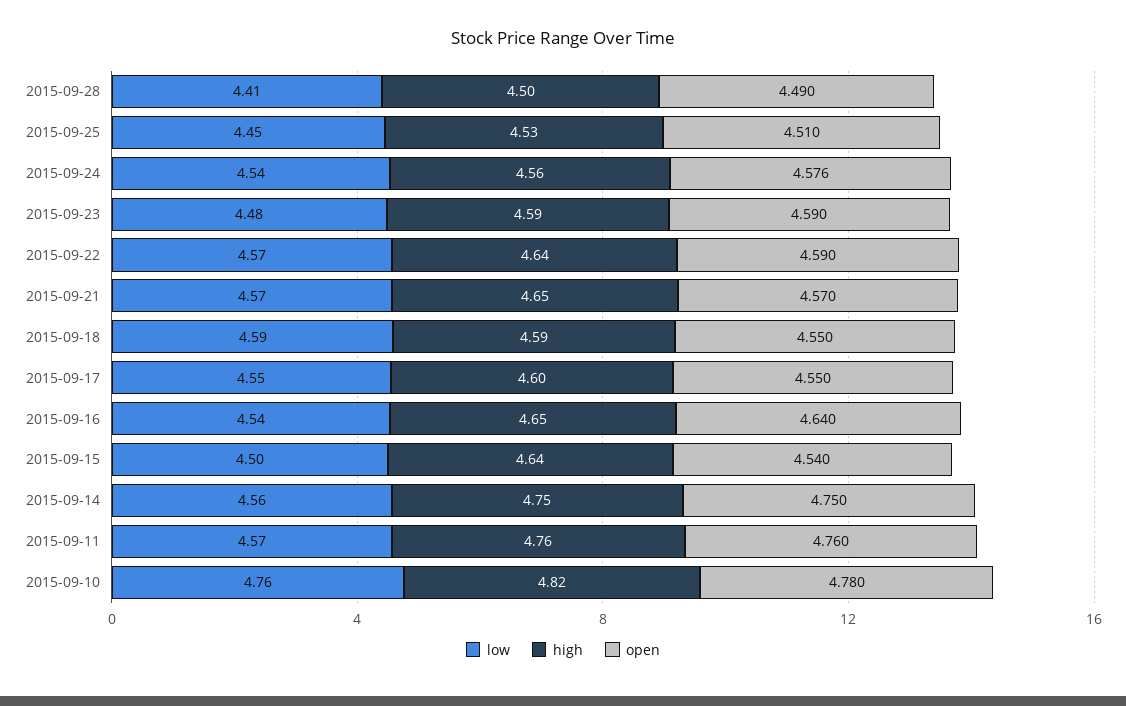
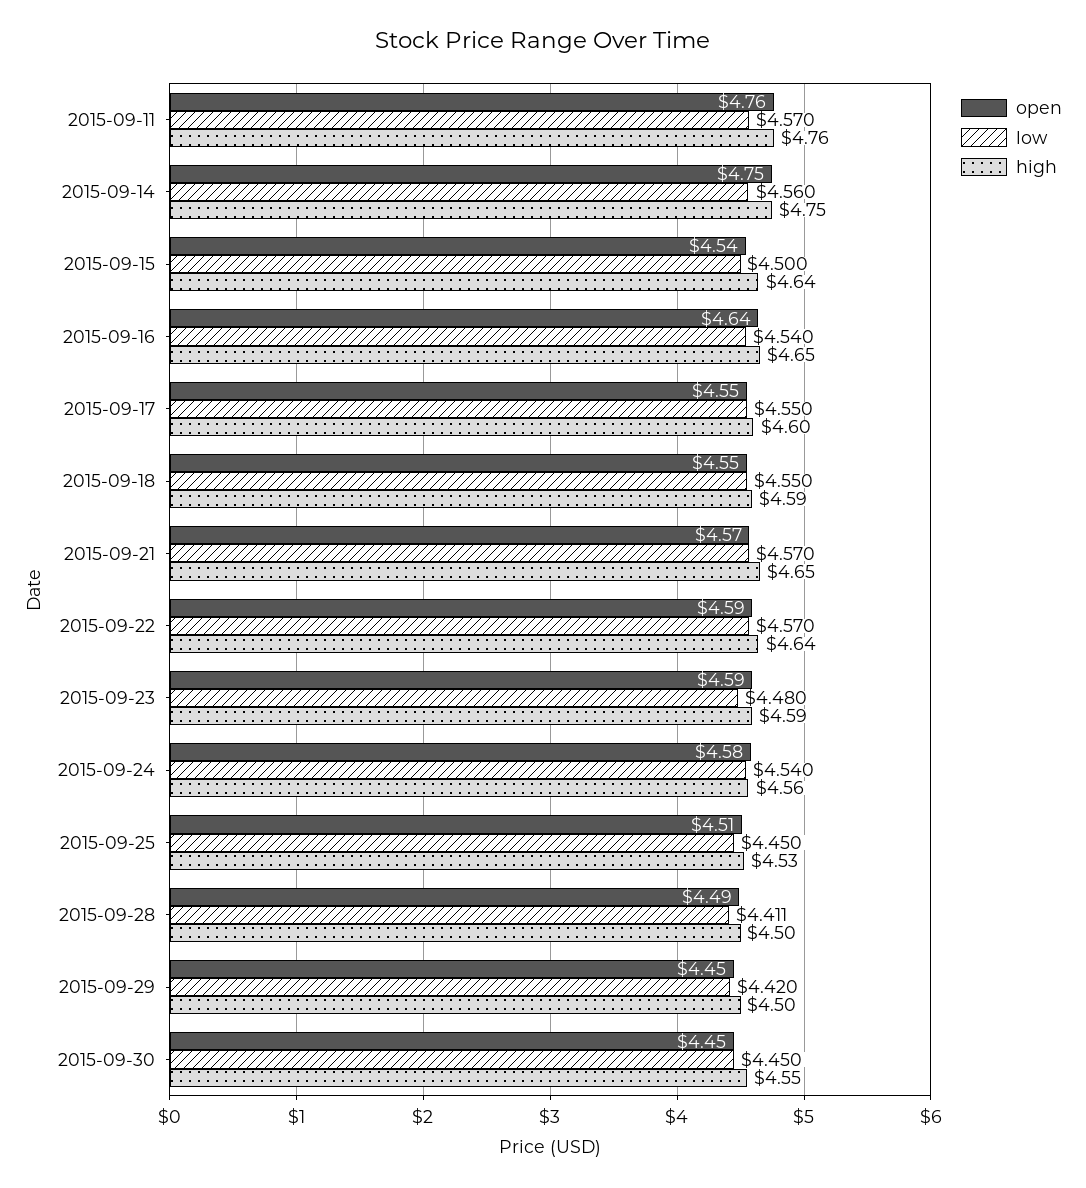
low, 2015-09-18: 4.59 -> 4.55
low, 2015-09-10: 4.76 -> none
high, 2015-09-10: 4.82 -> none
open, 2015-09-10: 4.78 -> none
open, 2015-09-29: none -> 4.45
low, 2015-09-29: none -> 4.42
high, 2015-09-29: none -> 4.5
open, 2015-09-30: none -> 4.45
low, 2015-09-30: none -> 4.45
high, 2015-09-30: none -> 4.55

